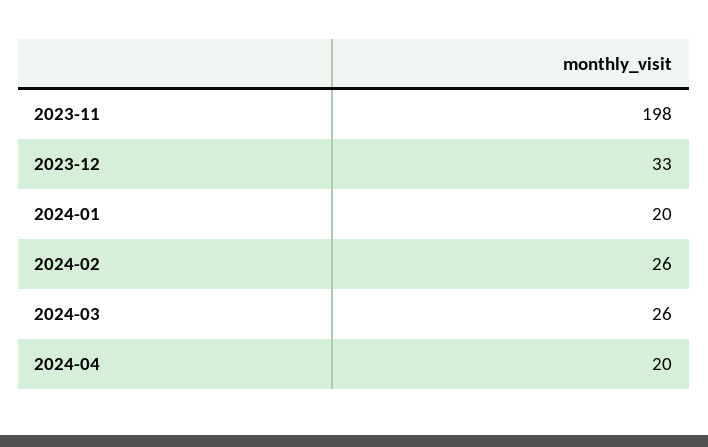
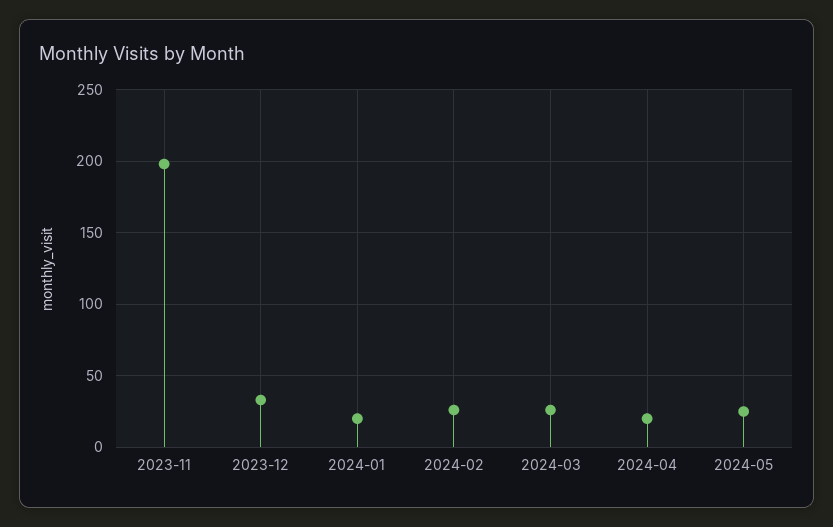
2024-05: none -> 25

